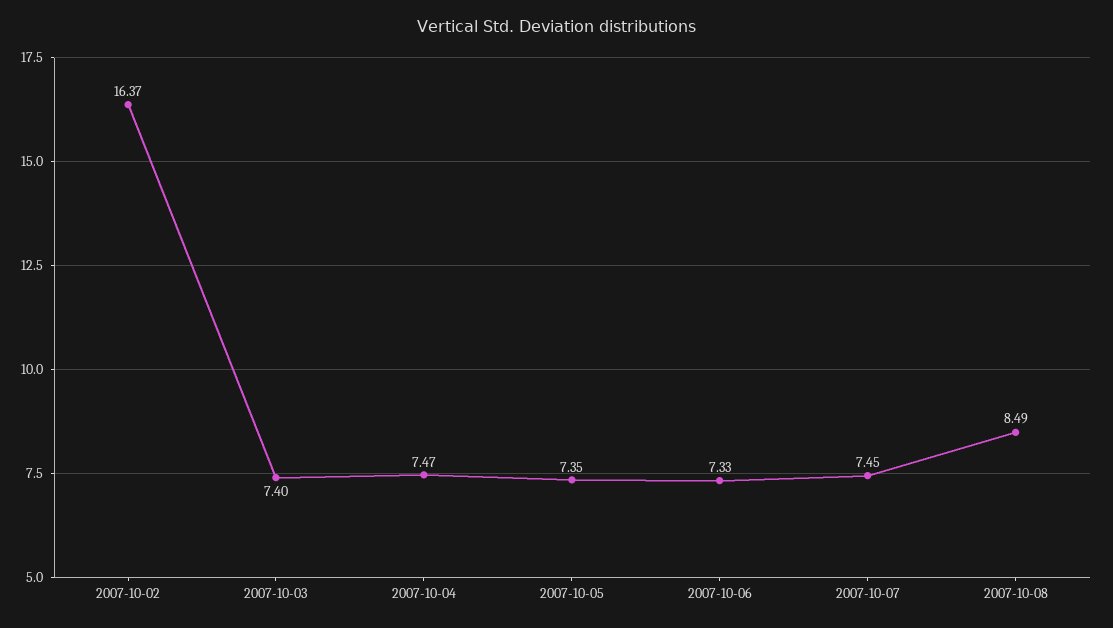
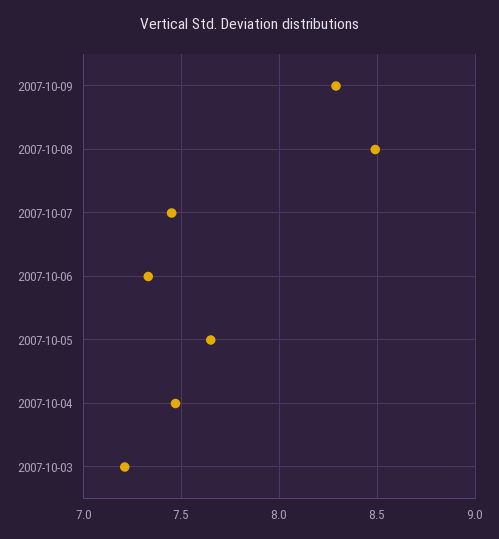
2007-10-02: 16.37 -> none
2007-10-03: 7.4 -> 7.2
2007-10-05: 7.35 -> 7.65
2007-10-09: none -> 8.3

